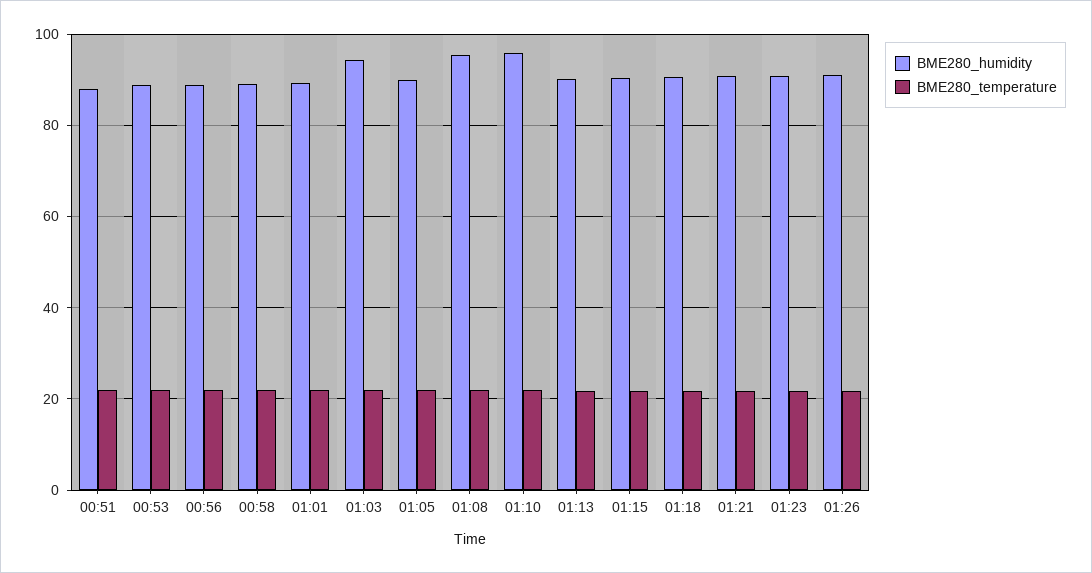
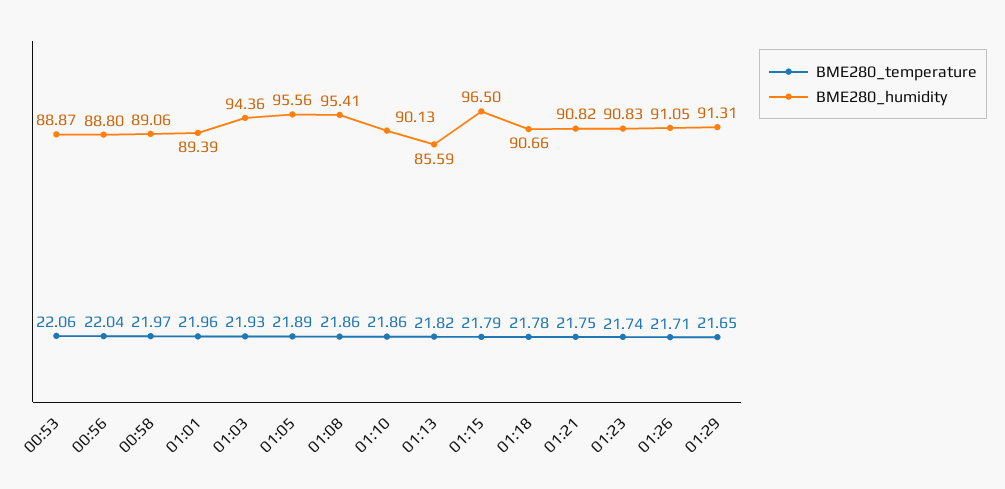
BME280_humidity, 00:51: 88 -> none
BME280_temperature, 00:51: 22 -> none
BME280_humidity, 01:05: 90 -> 95.56
BME280_humidity, 01:10: 96 -> 90.13
BME280_humidity, 01:13: 90 -> 85.59
BME280_humidity, 01:15: 90 -> 96.5
BME280_temperature, 01:29: none -> 21.65
BME280_humidity, 01:29: none -> 91.31

